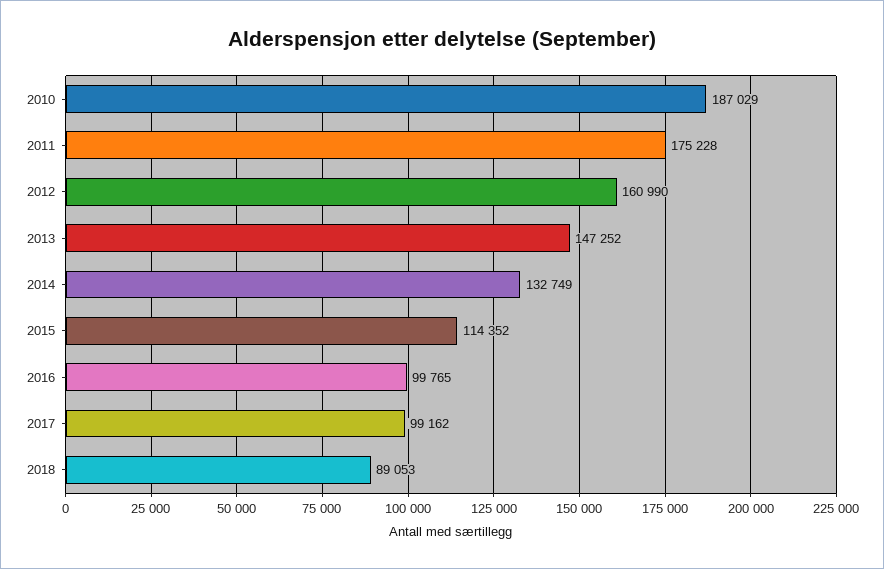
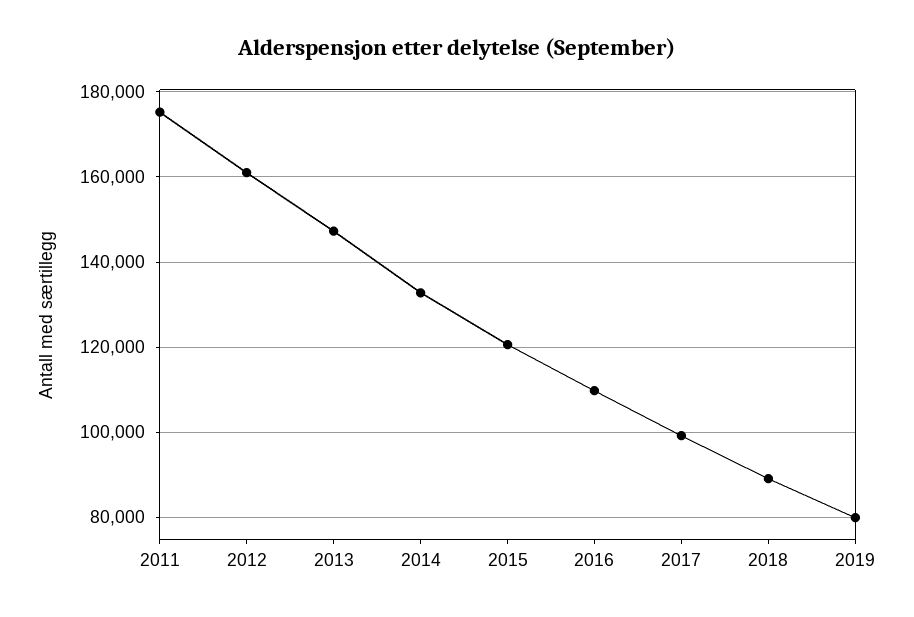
2010: 187029 -> none
2015: 114352 -> 120000
2016: 99765 -> 110000
2019: none -> 80000

